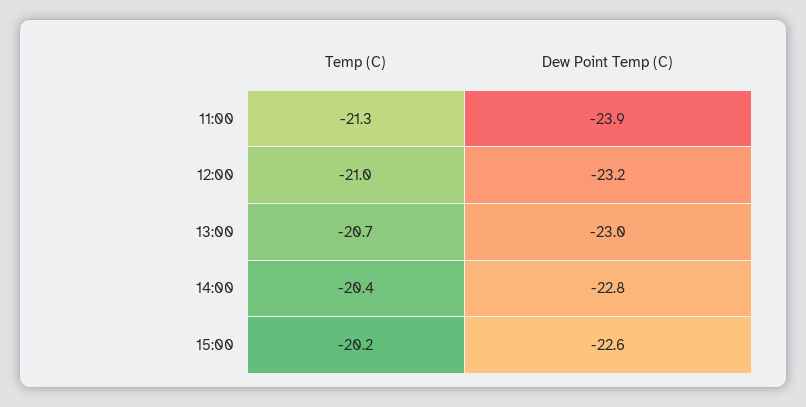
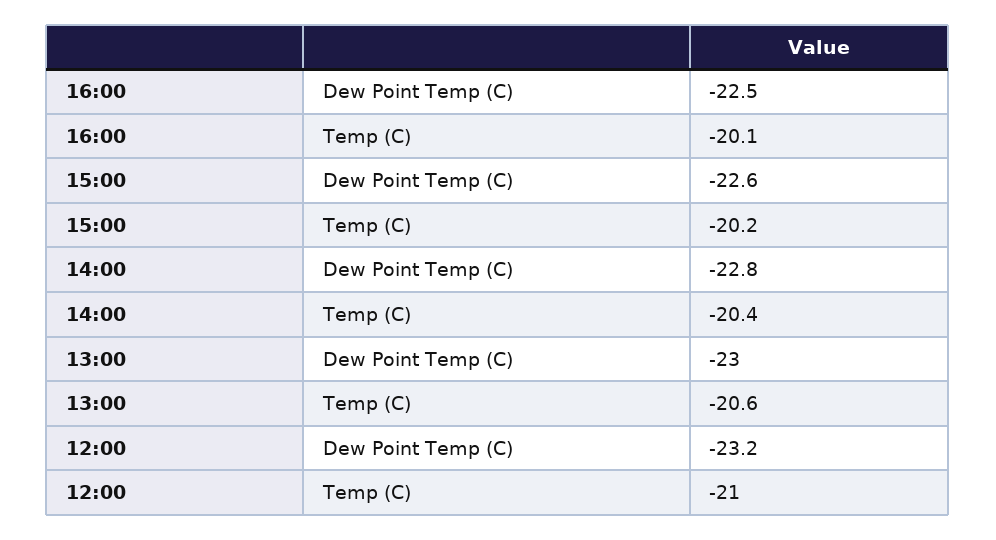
Temp (C), 11:00: -21.3 -> none
Dew Point Temp (C), 11:00: -23.9 -> none
Temp (C), 13:00: -20.7 -> -20.6
Dew Point Temp (C), 16:00: none -> -22.5
Temp (C), 16:00: none -> -20.1

